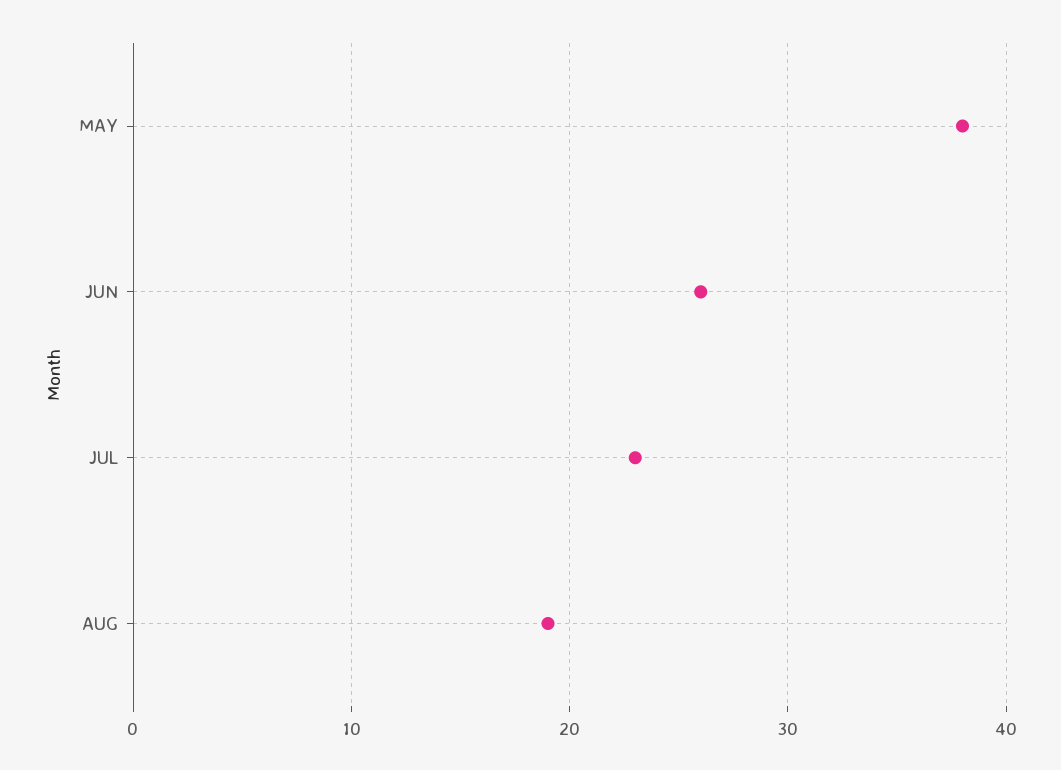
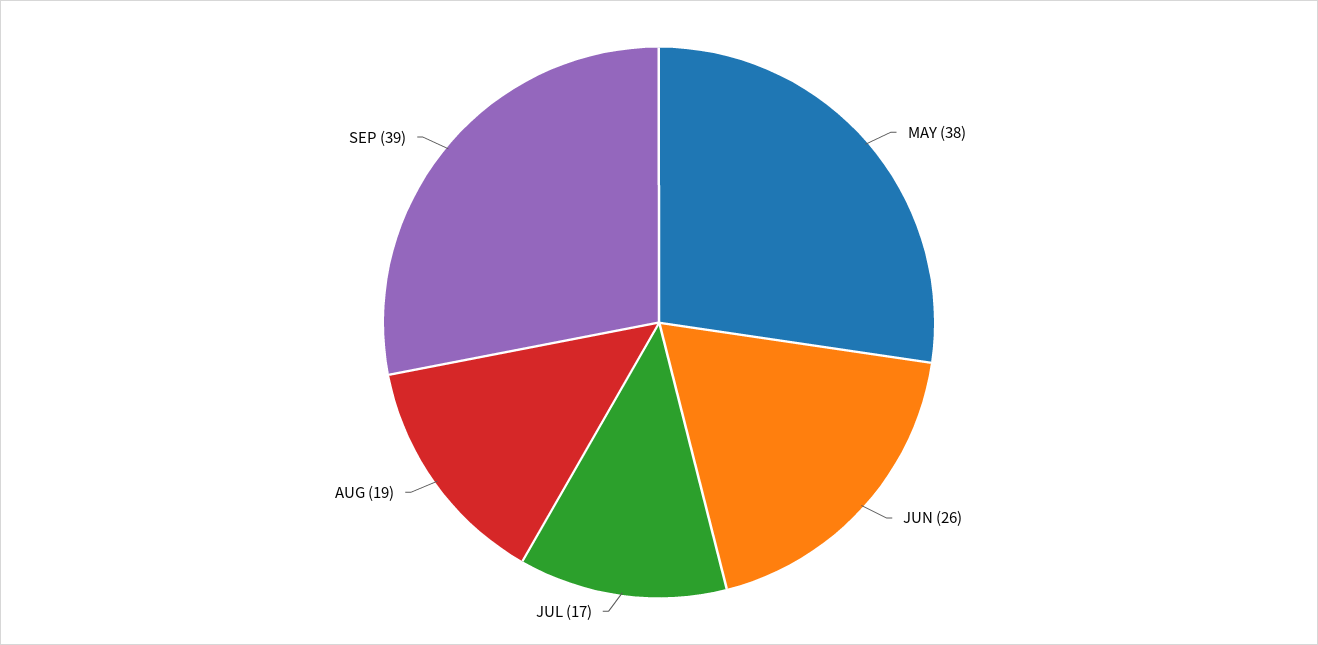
JUL: 23 -> 17
SEP: none -> 39

